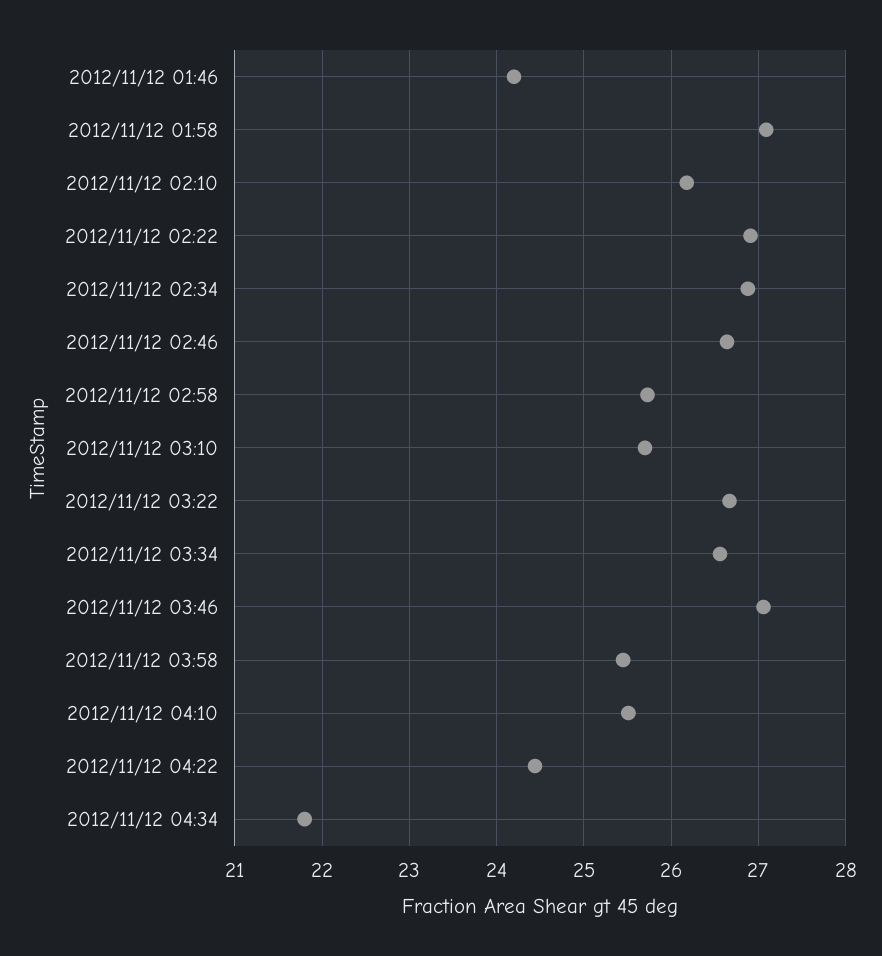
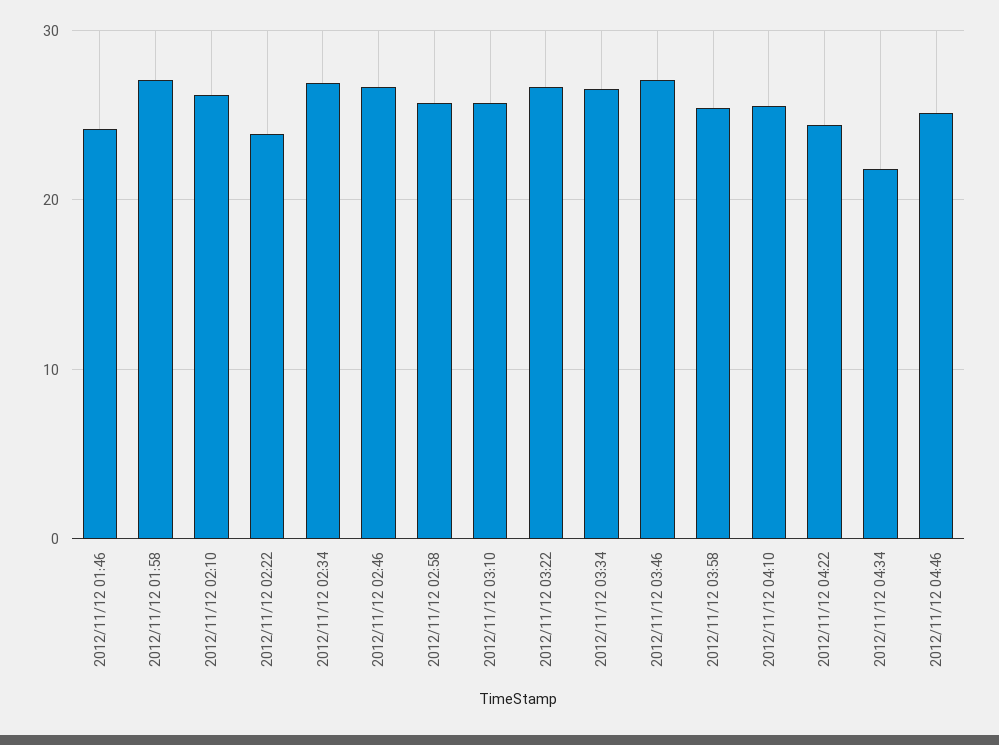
2012/11/12 02:22: 26.9 -> 24
2012/11/12 04:46: none -> 25

